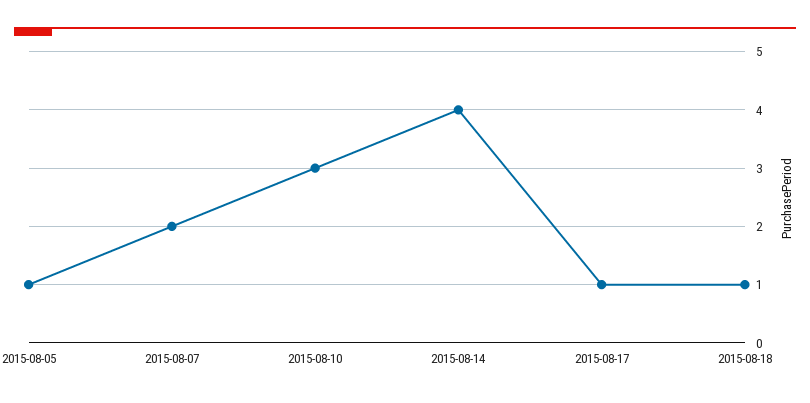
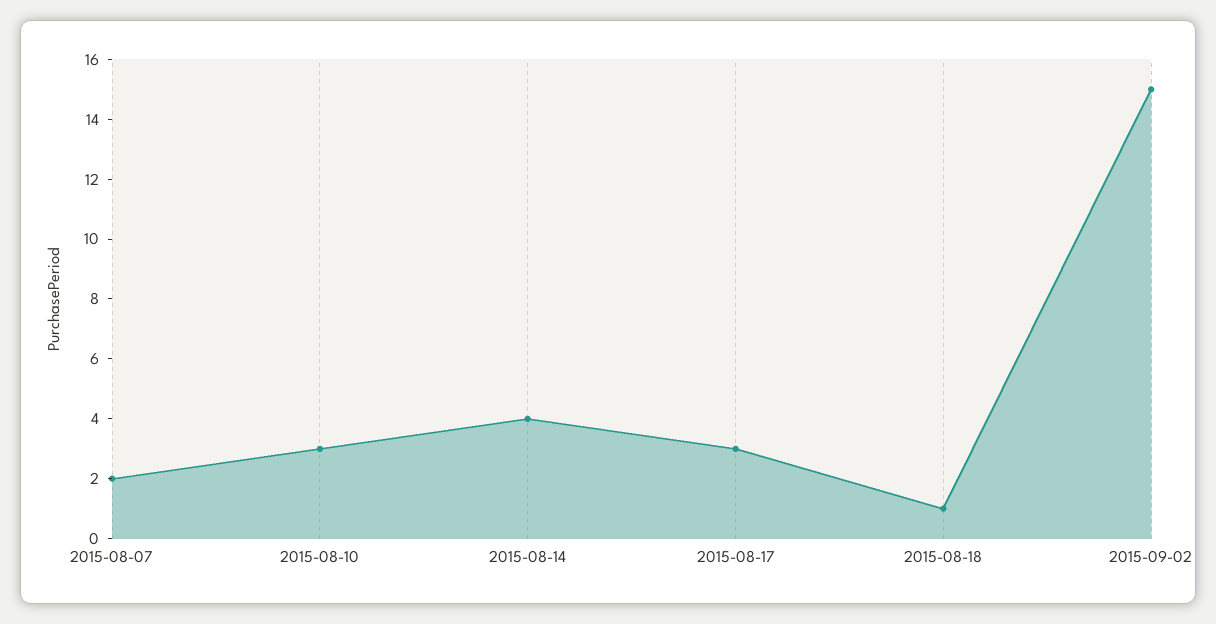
2015-08-05: 1 -> none
2015-08-17: 1 -> 3
2015-09-02: none -> 15

